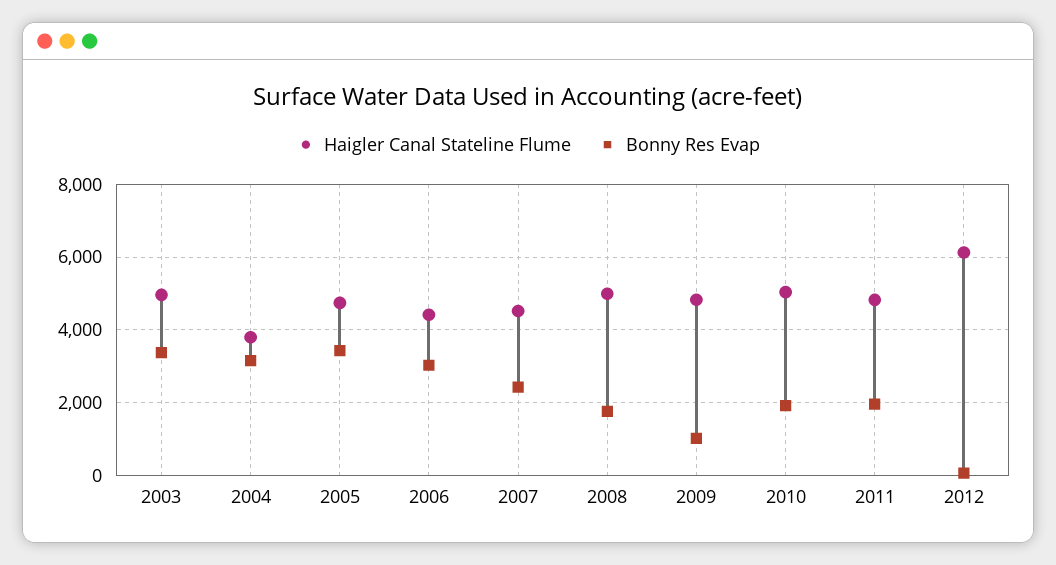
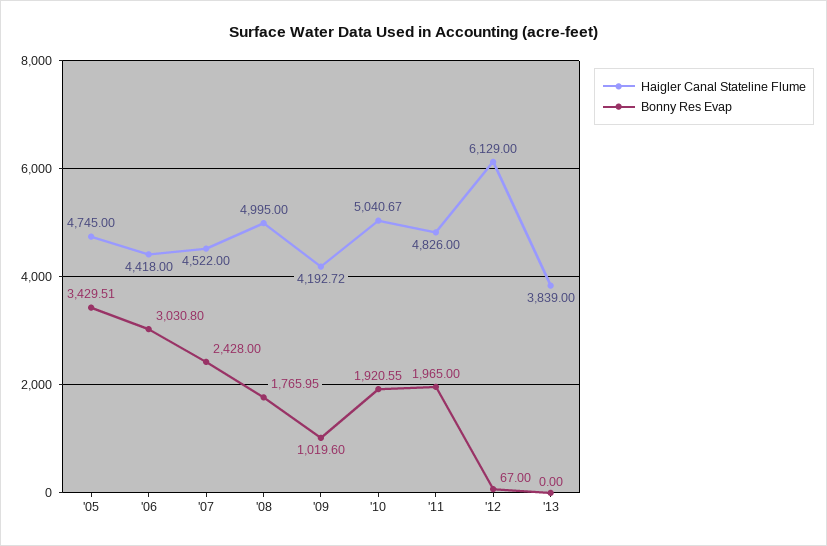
Haigler Canal Stateline Flume, 2003: 5000 -> none
Bonny Res Evap, 2003: 3400 -> none
Haigler Canal Stateline Flume, 2004: 3800 -> none
Bonny Res Evap, 2004: 3200 -> none
Haigler Canal Stateline Flume, 2009: 4800 -> 4192.72
Haigler Canal Stateline Flume, '13: none -> 3839
Bonny Res Evap, '13: none -> 0

